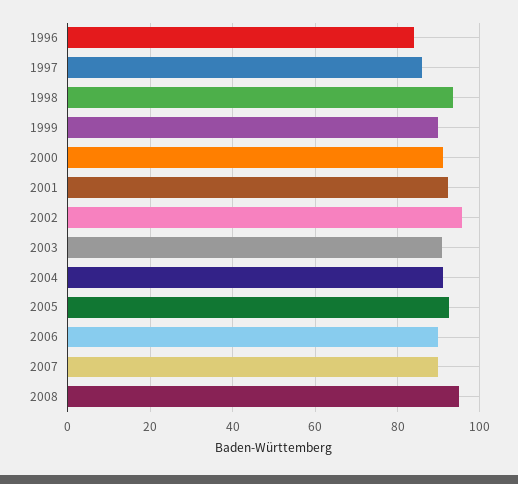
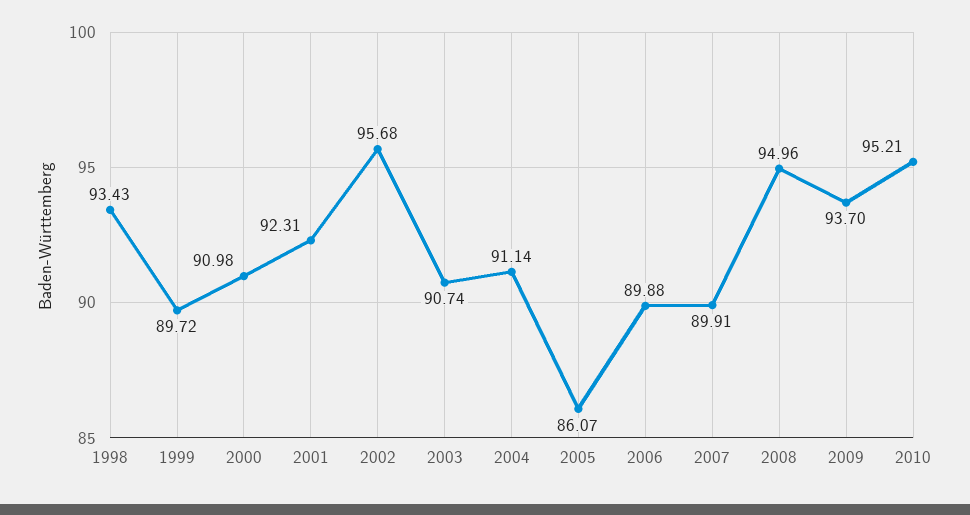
1996: 84 -> none
1997: 86 -> none
2005: 92 -> 86.07
2009: none -> 93.7
2010: none -> 95.21

